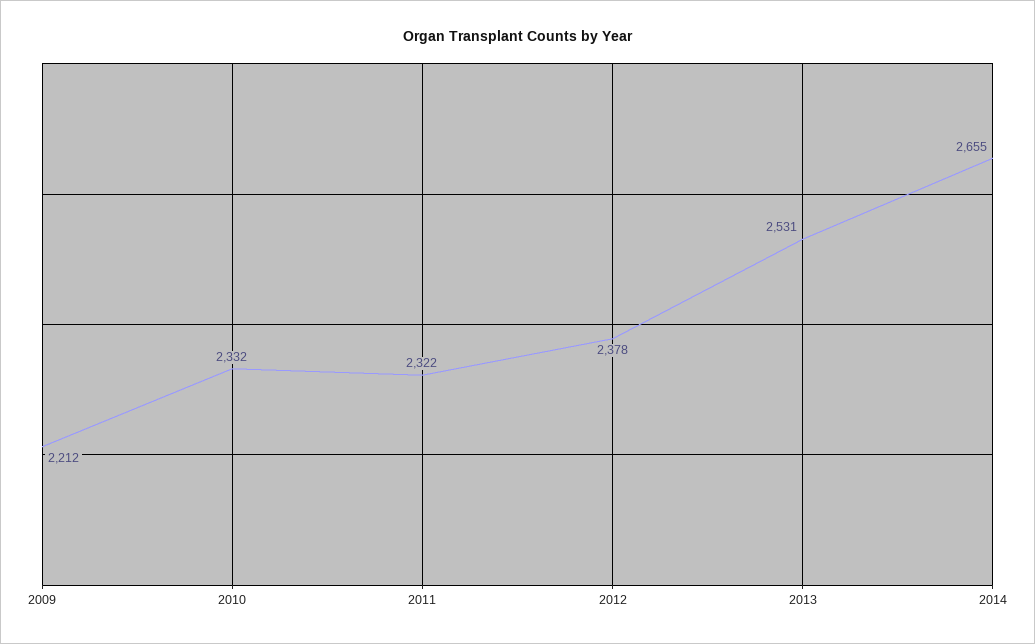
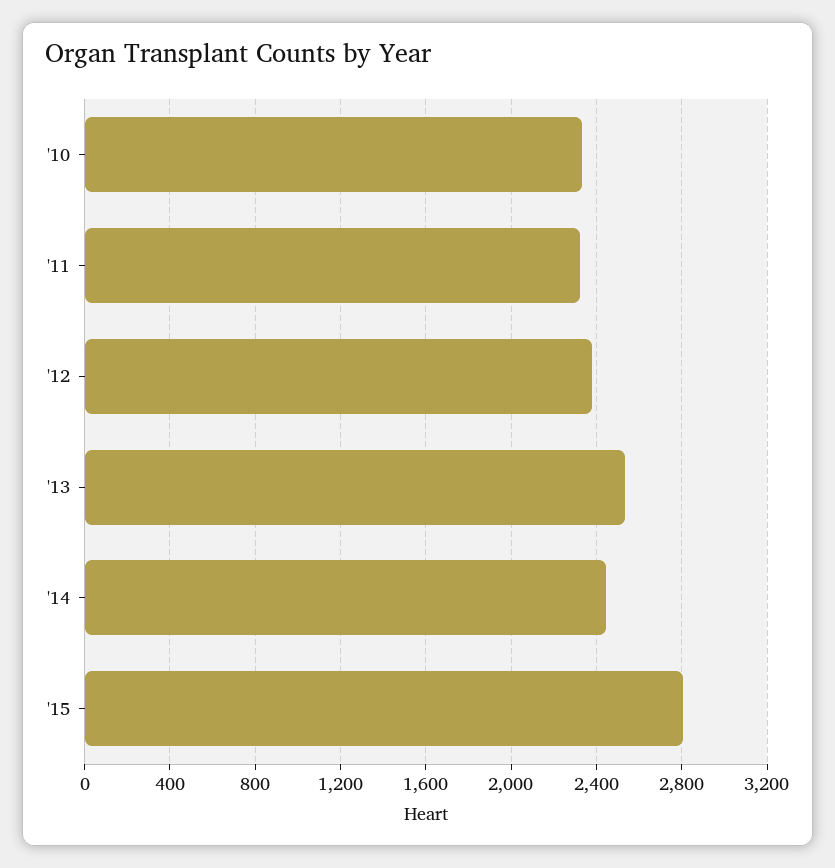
2009: 2212 -> none
2014: 2655 -> 2450
'15: none -> 2800

